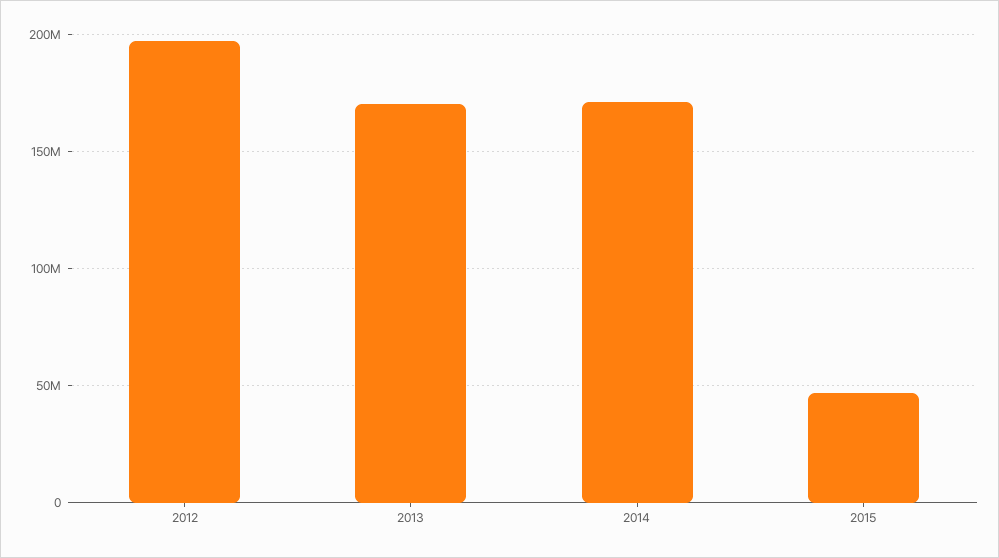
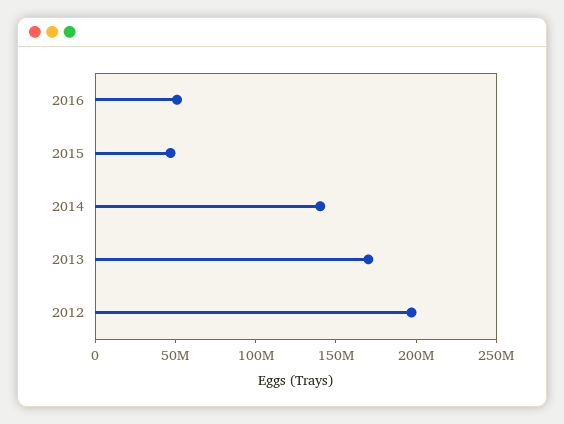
2014: 170000000 -> 140000000
2016: none -> 50000000

